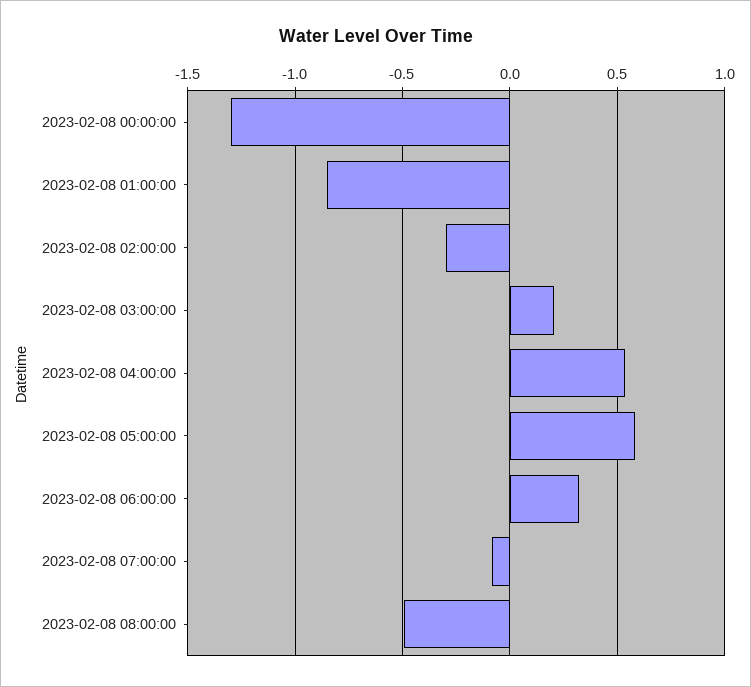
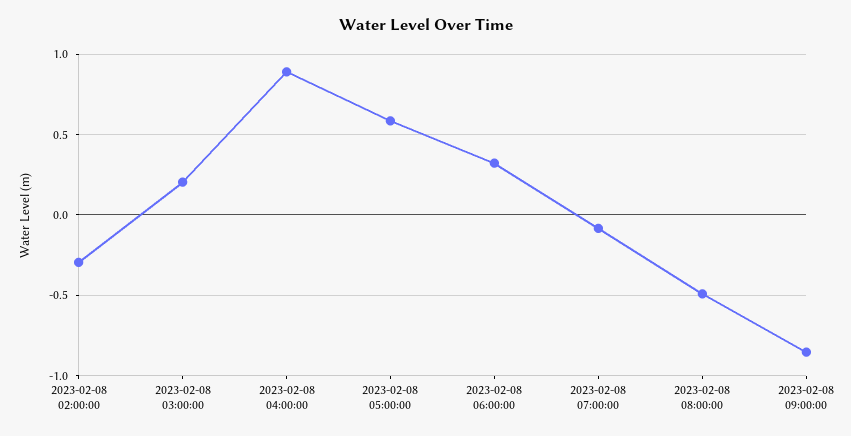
2023-02-08 00:00:00: -1.3 -> none
2023-02-08 01:00:00: -0.85 -> none
2023-02-08 04:00:00: 0.55 -> 0.9
2023-02-08 09:00:00: none -> -0.85

